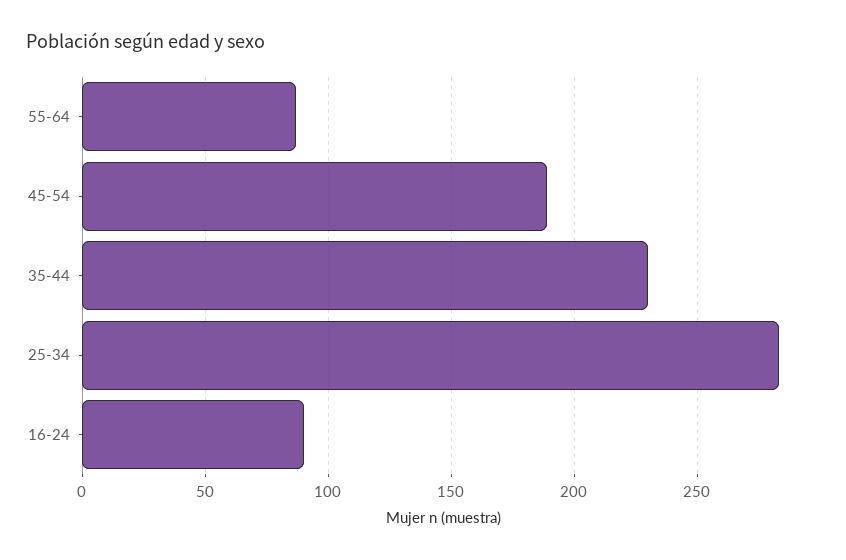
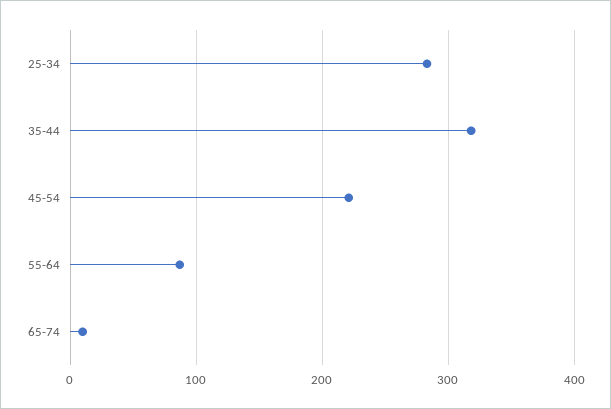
45-54: 190 -> 220
35-44: 230 -> 320
16-24: 90 -> none
65-74: none -> 10

